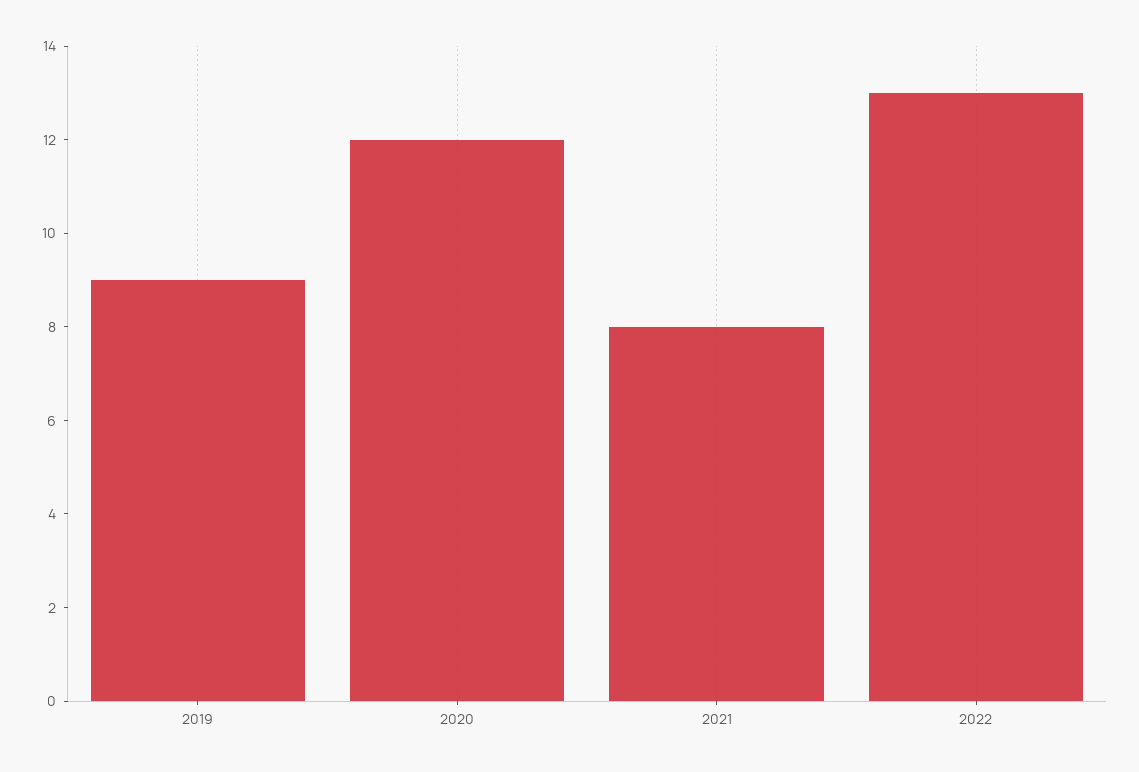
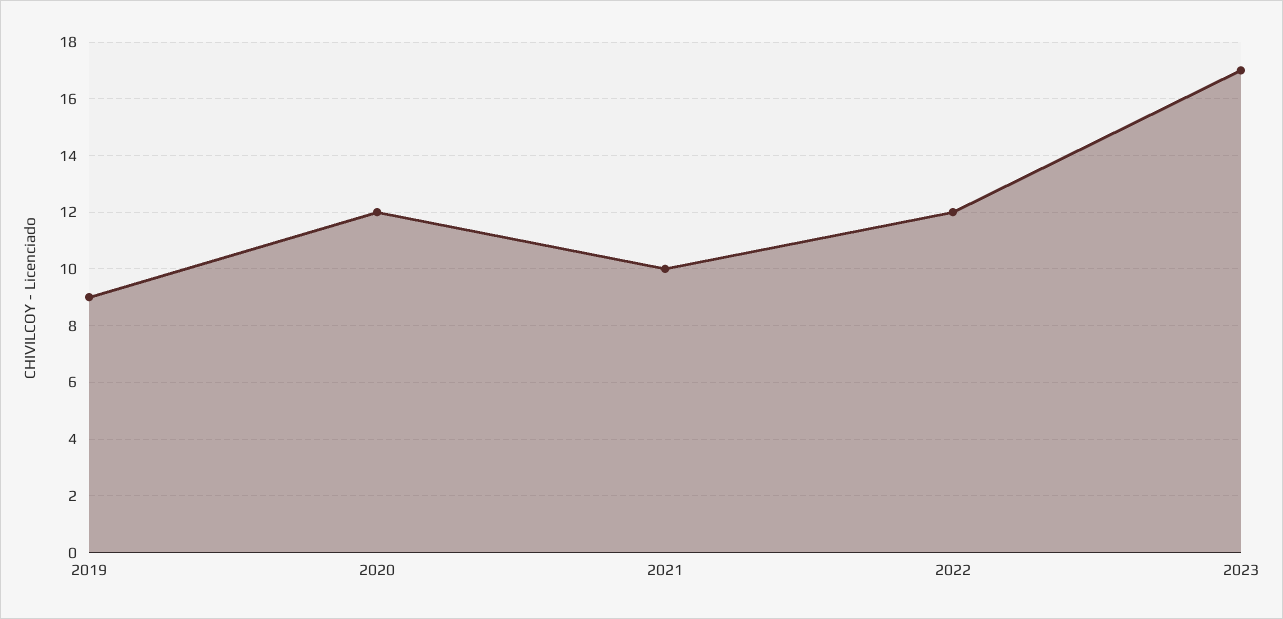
2021: 8 -> 10
2022: 13 -> 12
2023: none -> 17

